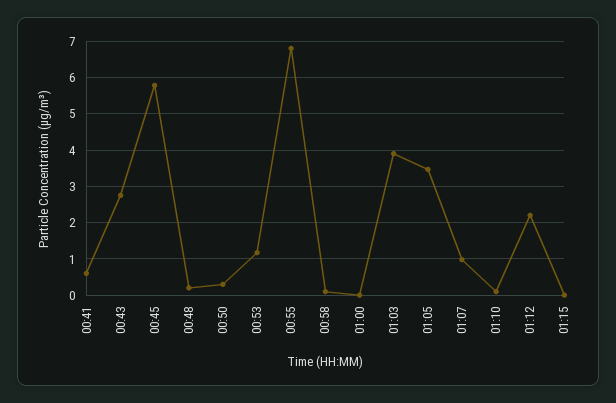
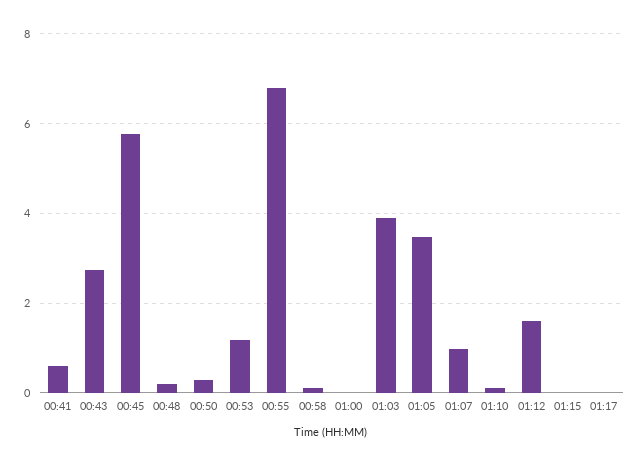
01:12: 2.2 -> 1.6
01:17: none -> 0

